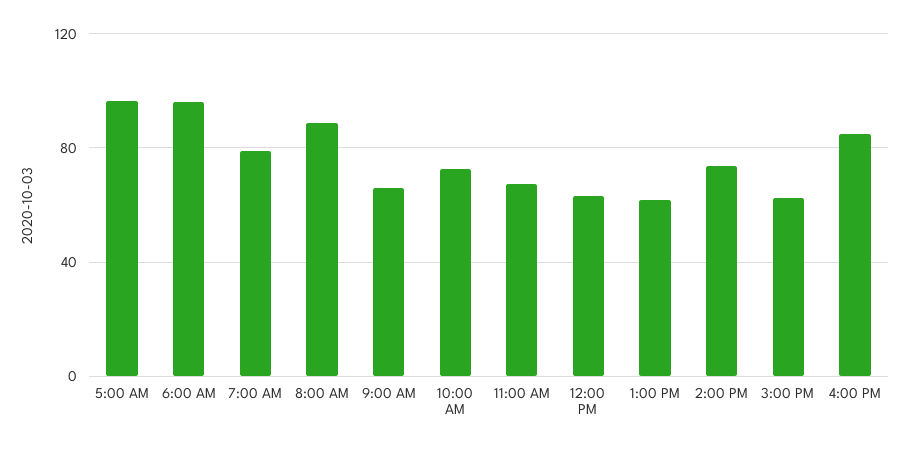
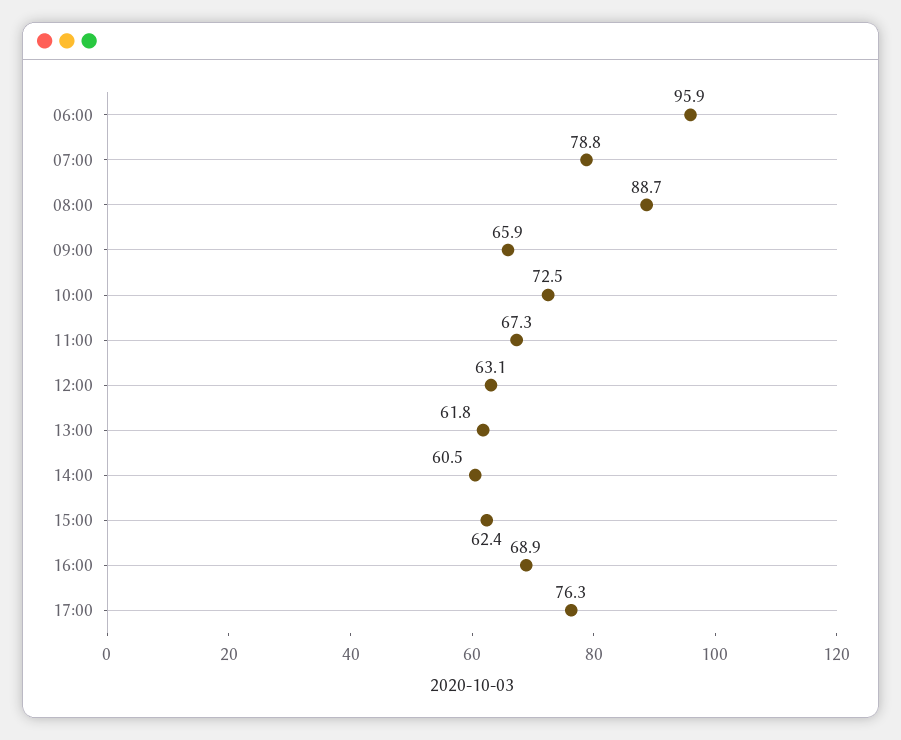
5:00 AM: 95 -> none
2:00 PM: 75 -> 60.5
4:00 PM: 85 -> 68.9
17:00: none -> 76.3

